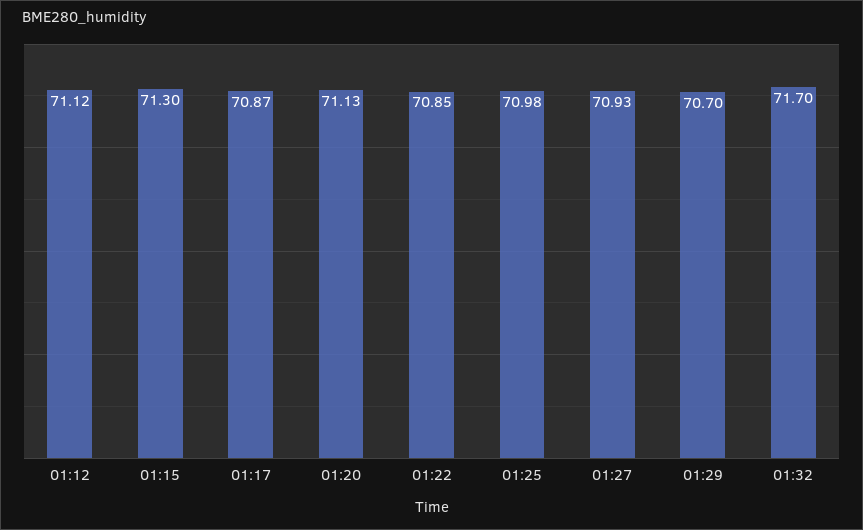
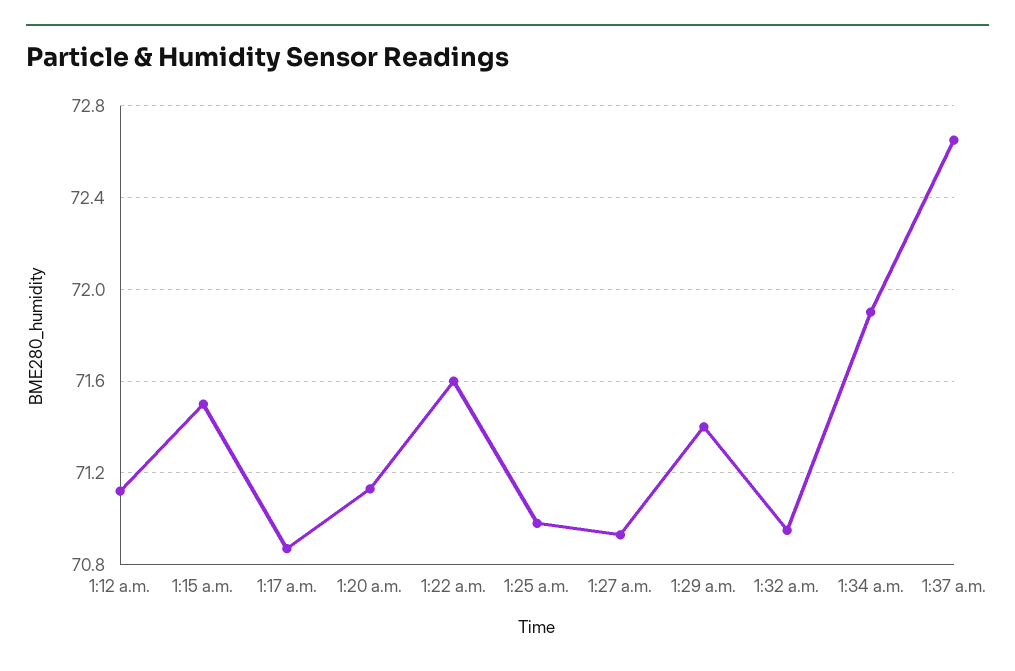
01:15: 71.3 -> 71.5
01:22: 70.85 -> 71.6
01:29: 70.7 -> 71.4
01:32: 71.7 -> 70.95
1:34 a.m.: none -> 71.9
1:37 a.m.: none -> 72.65

